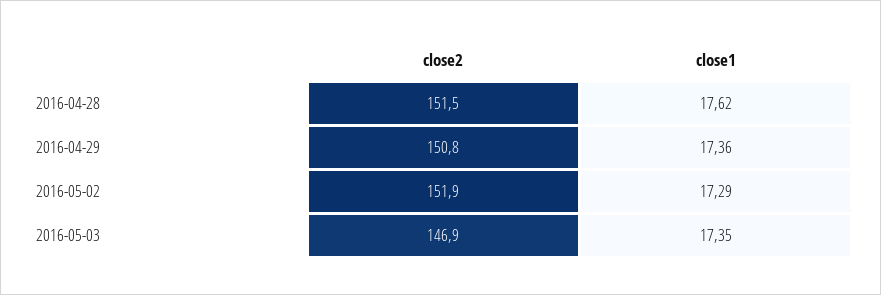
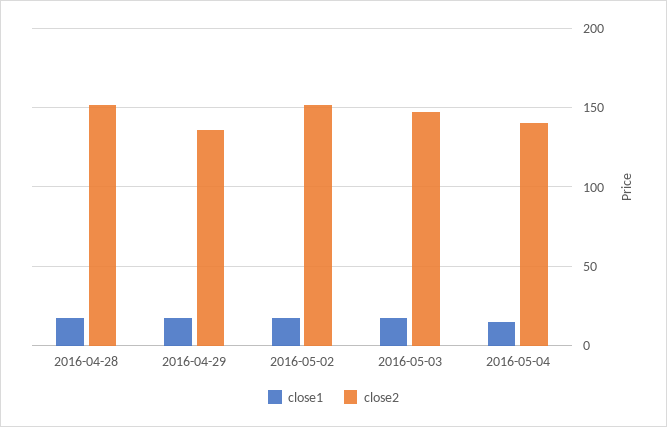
close2, 2016-04-29: 150.8 -> 135
close1, 2016-05-04: none -> 15
close2, 2016-05-04: none -> 140

